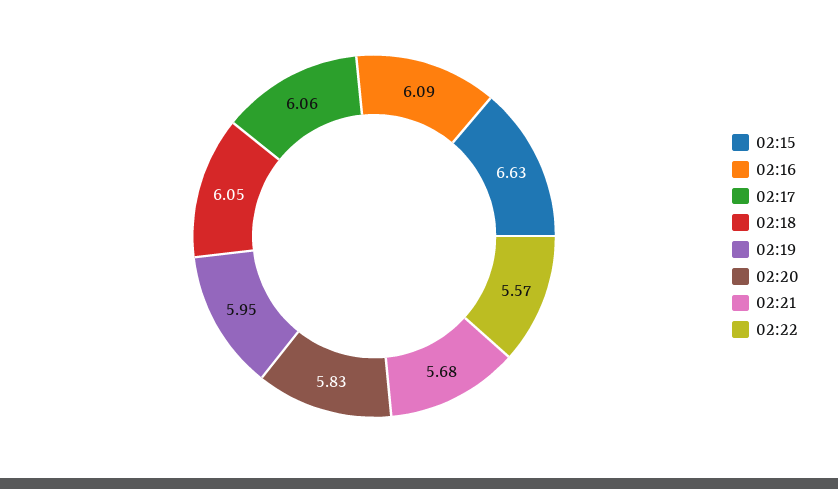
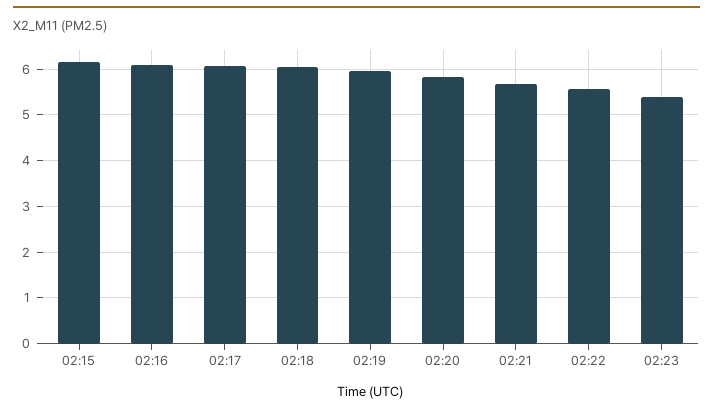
02:15: 6.63 -> 6.2
02:23: none -> 5.4

